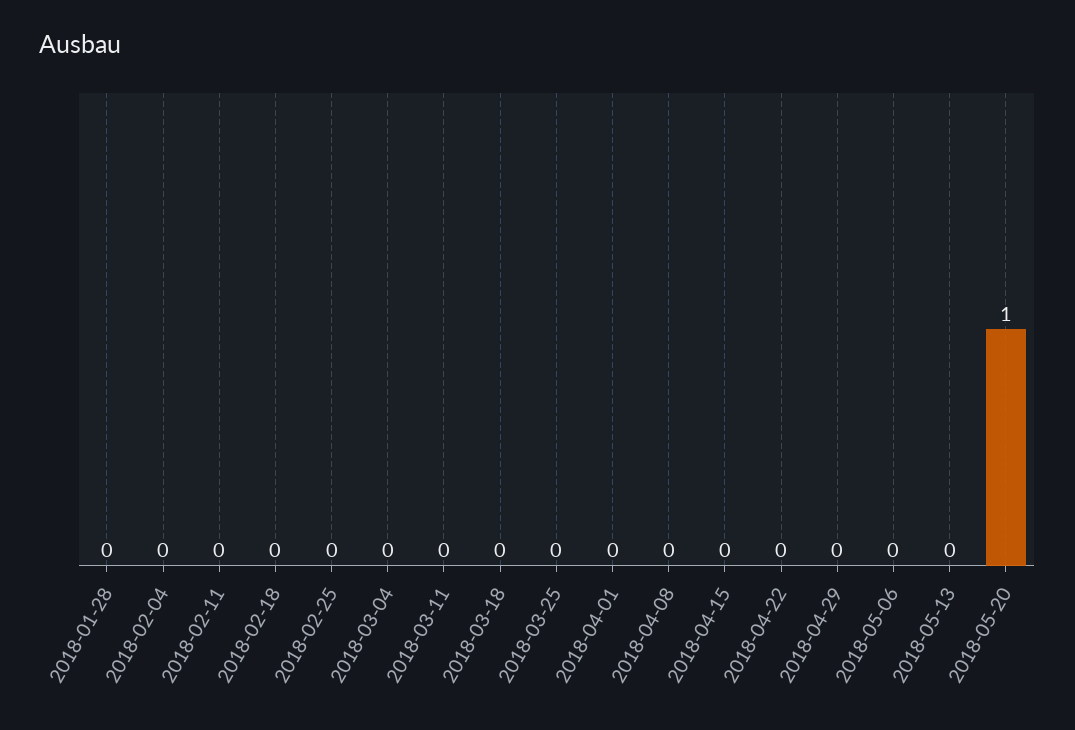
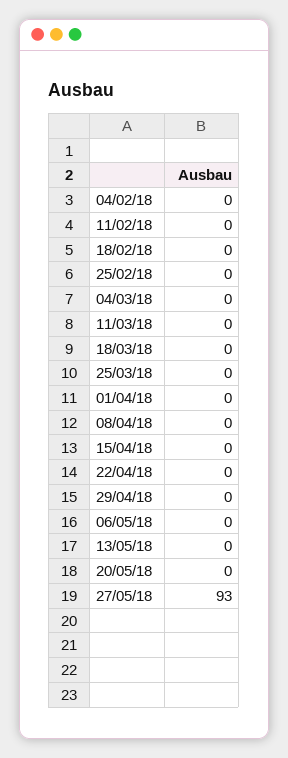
2018-01-28: 0 -> none
2018-05-20: 1 -> 0
27/05/18: none -> 93

